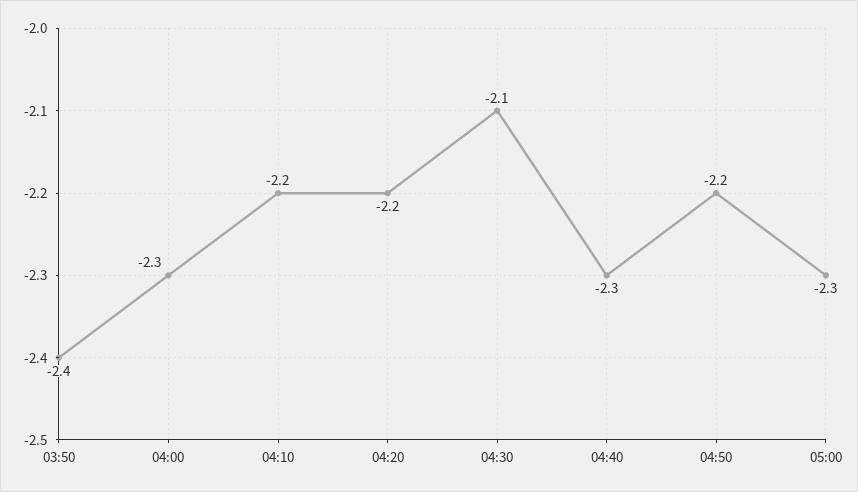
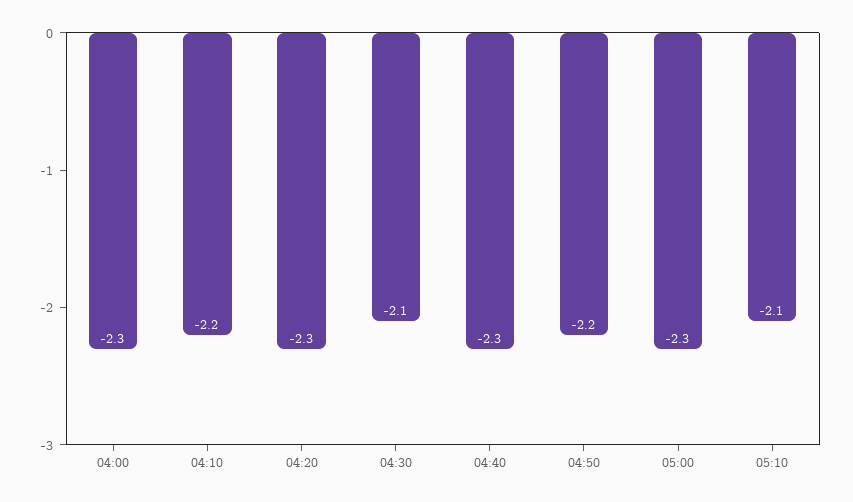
03:50: -2.4 -> none
04:20: -2.2 -> -2.3
05:10: none -> -2.1

